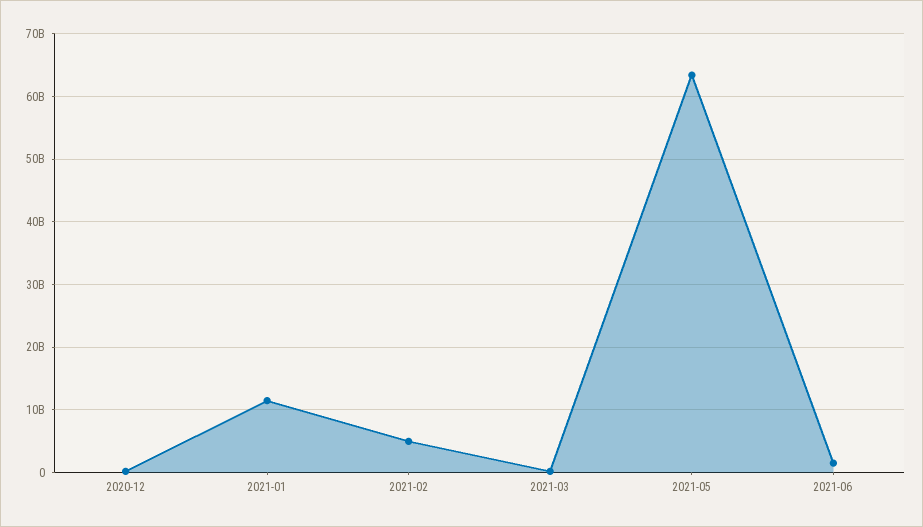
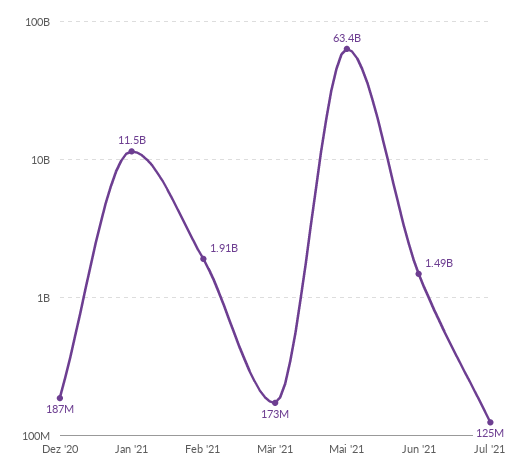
2021-02: 5000000000 -> 1910000000
Jul '21: none -> 125000000

